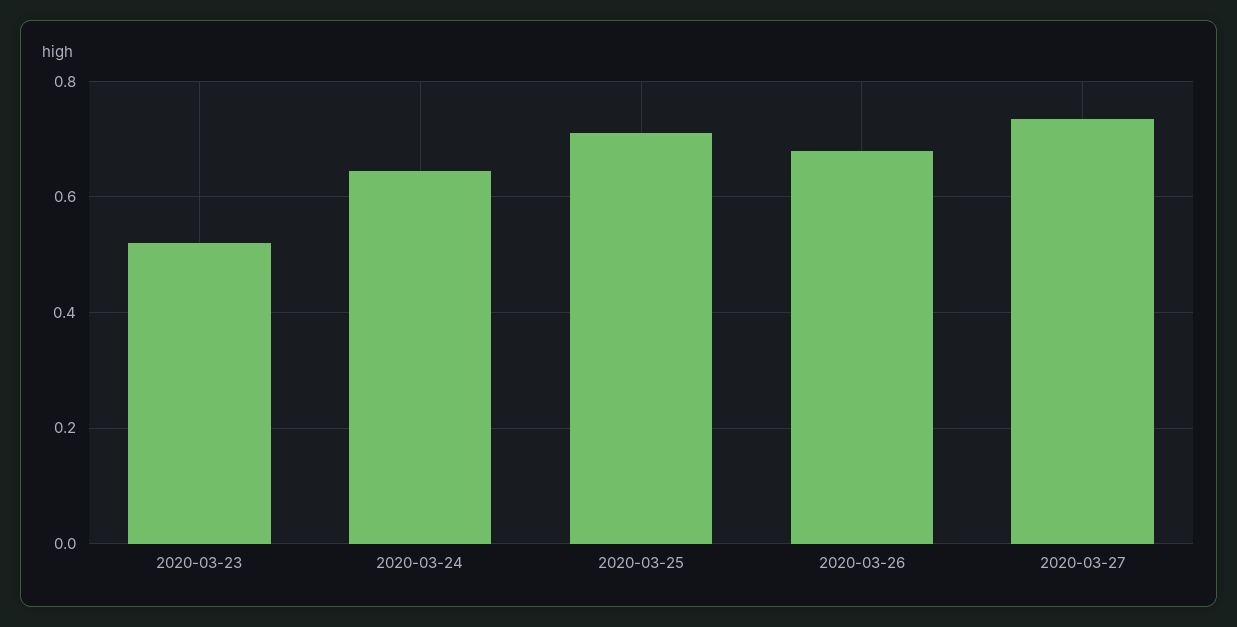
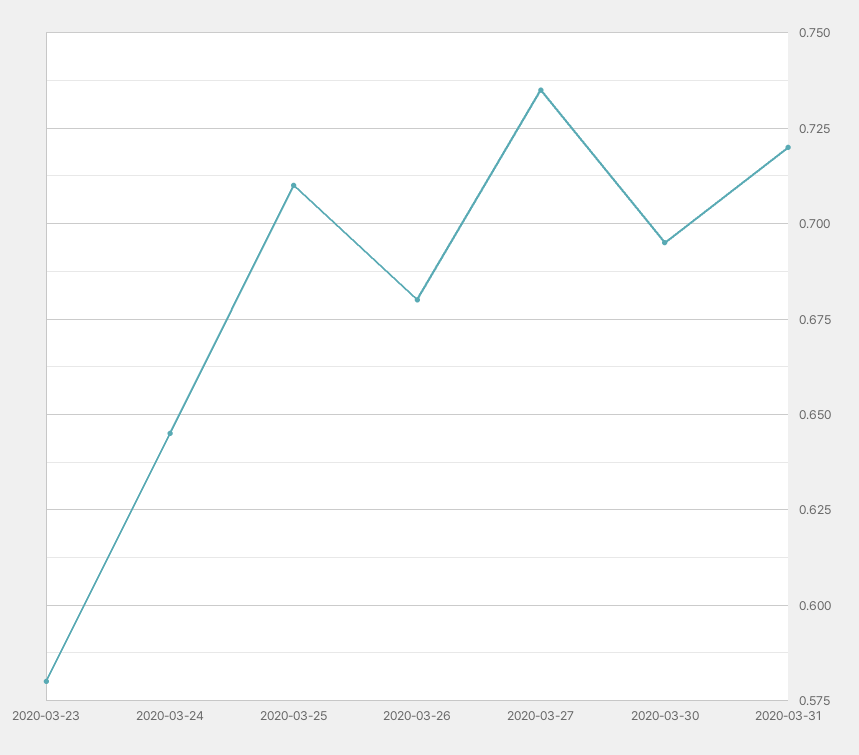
2020-03-23: 0.52 -> 0.58
2020-03-30: none -> 0.695
2020-03-31: none -> 0.72

